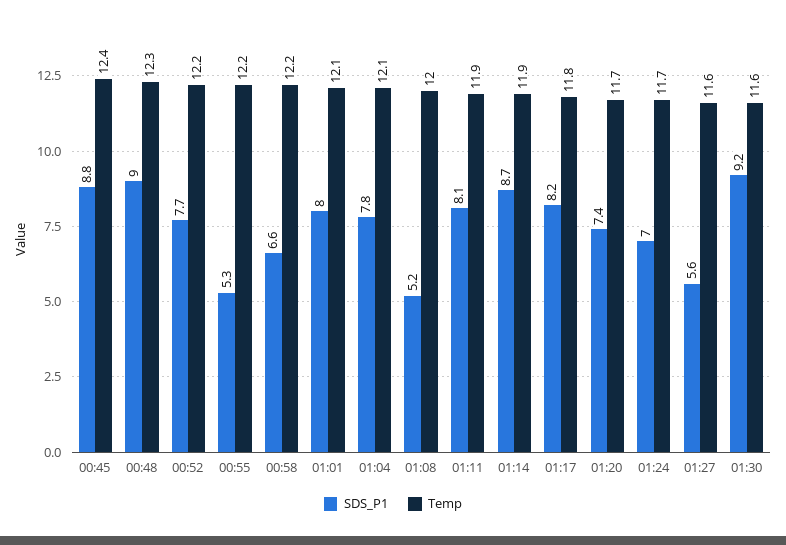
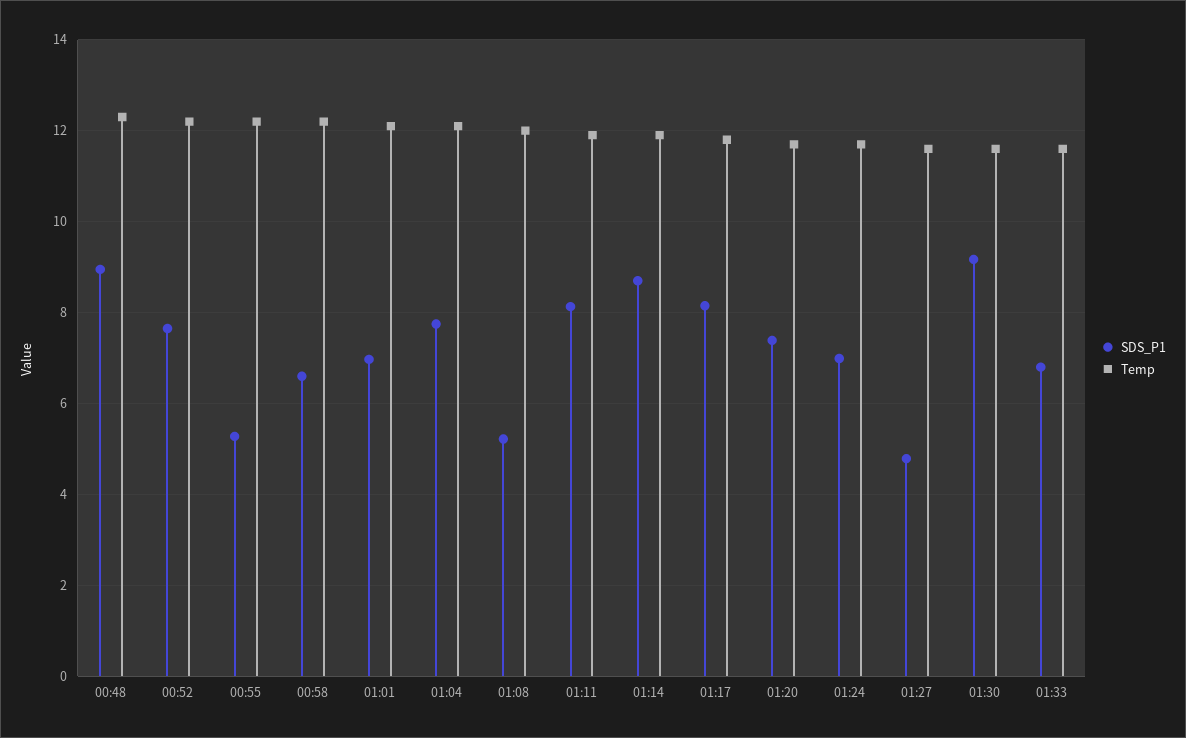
SDS_P1, 00:45: 8.8 -> none
Temp, 00:45: 12.4 -> none
SDS_P1, 01:01: 8 -> 7
SDS_P1, 01:27: 5.6 -> 4.8
SDS_P1, 01:33: none -> 6.8
Temp, 01:33: none -> 11.6

